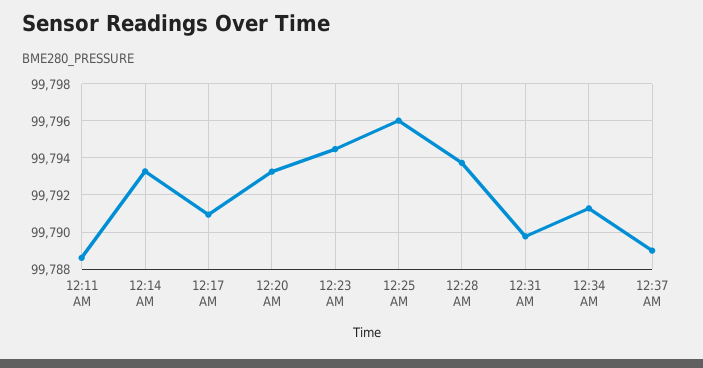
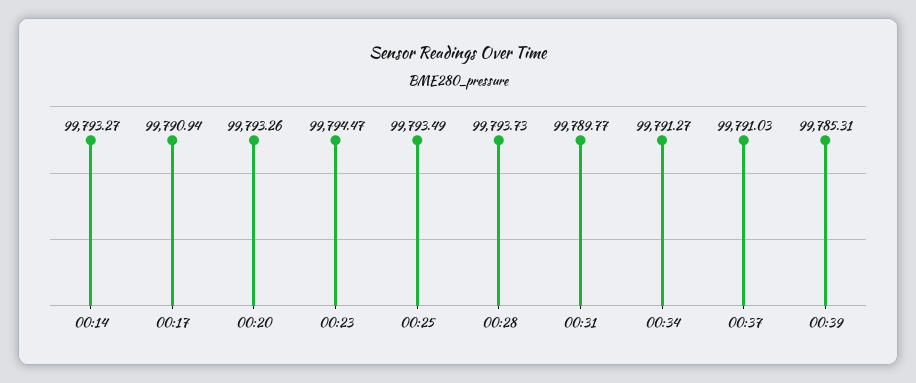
12:11 AM: 99788.5 -> none
12:25 AM: 99796 -> 99793.49
12:37 AM: 99789 -> 99791.03
00:39: none -> 99785.31

